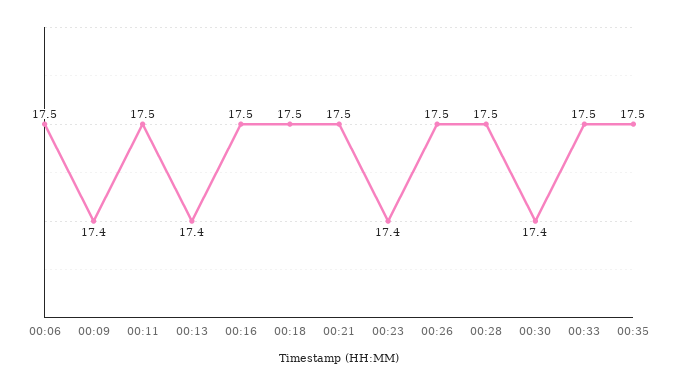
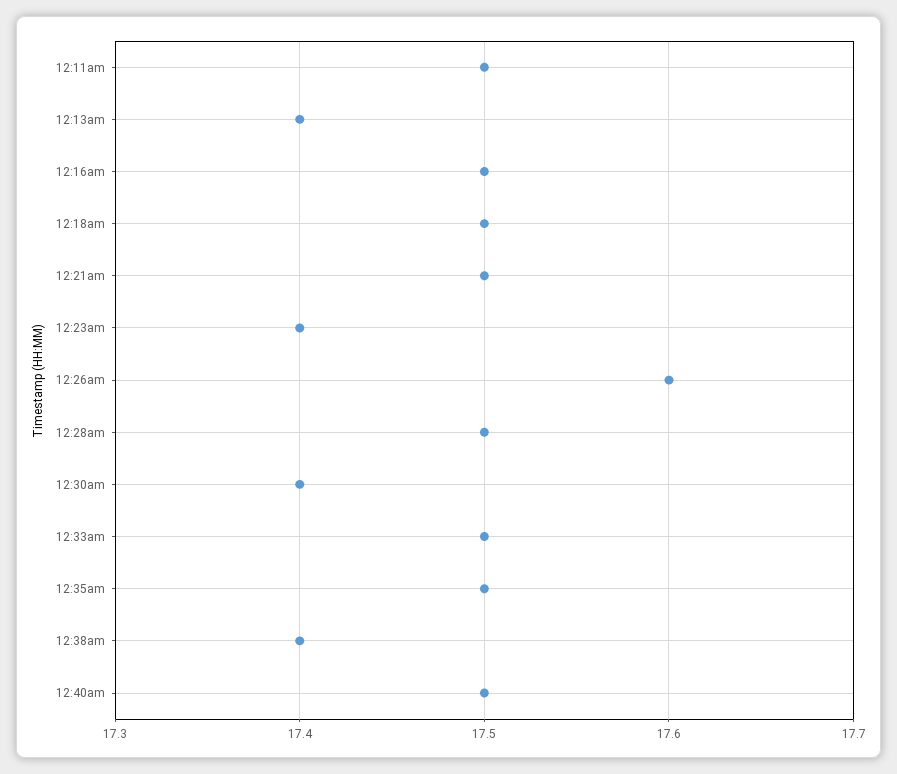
00:06: 17.5 -> none
00:09: 17.4 -> none
00:26: 17.5 -> 17.6
12:38am: none -> 17.4
12:40am: none -> 17.5

